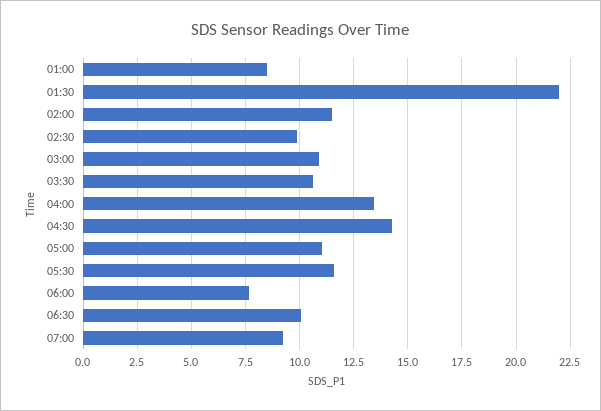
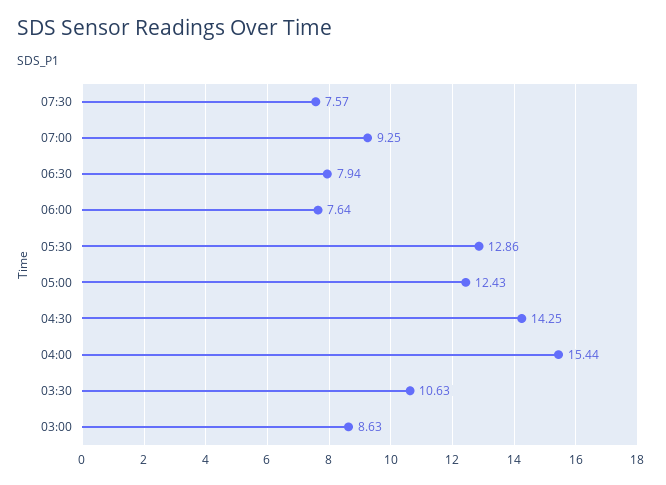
01:00: 8.5 -> none
01:30: 22 -> none
02:00: 11.5 -> none
02:30: 10 -> none
03:00: 11 -> 8.63
04:00: 13.5 -> 15.44
05:00: 11 -> 12.43
05:30: 11.5 -> 12.86
06:30: 10 -> 7.94
07:30: none -> 7.57

